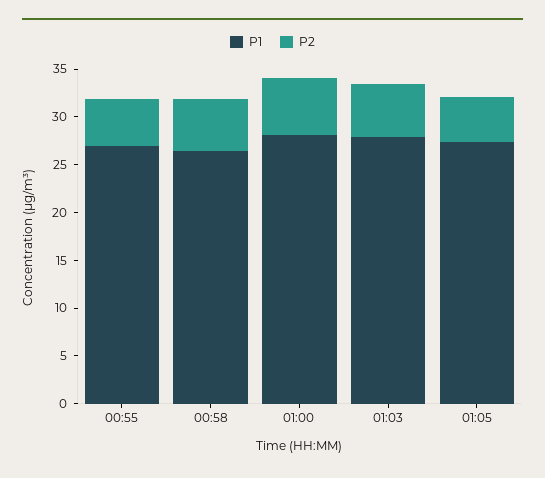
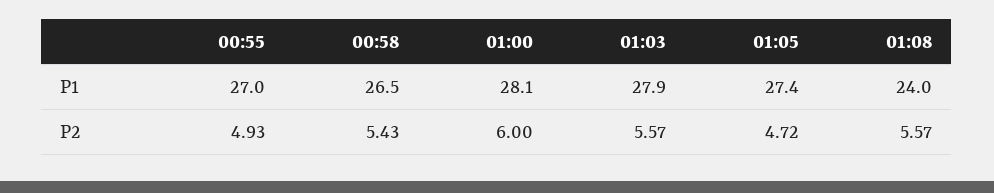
P1, 01:08: none -> 24
P2, 01:08: none -> 5.57

